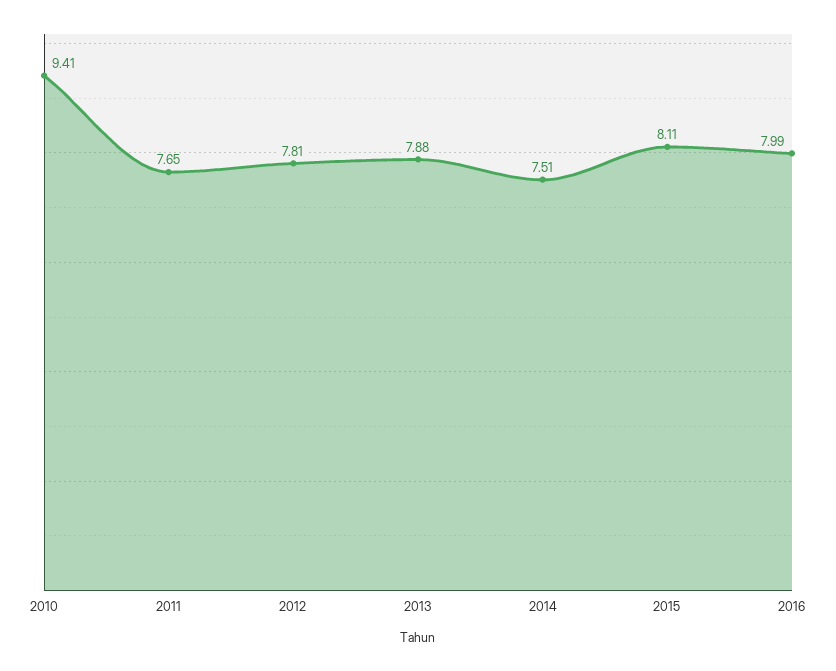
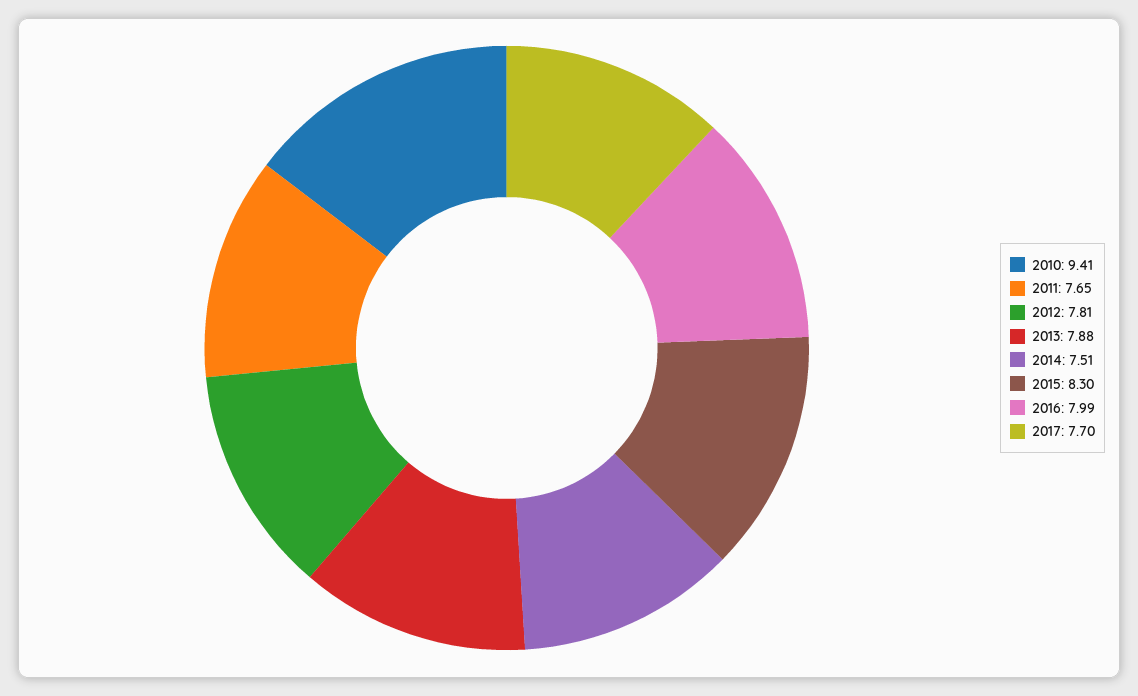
2015: 8.11 -> 8.3
2017: none -> 7.7

